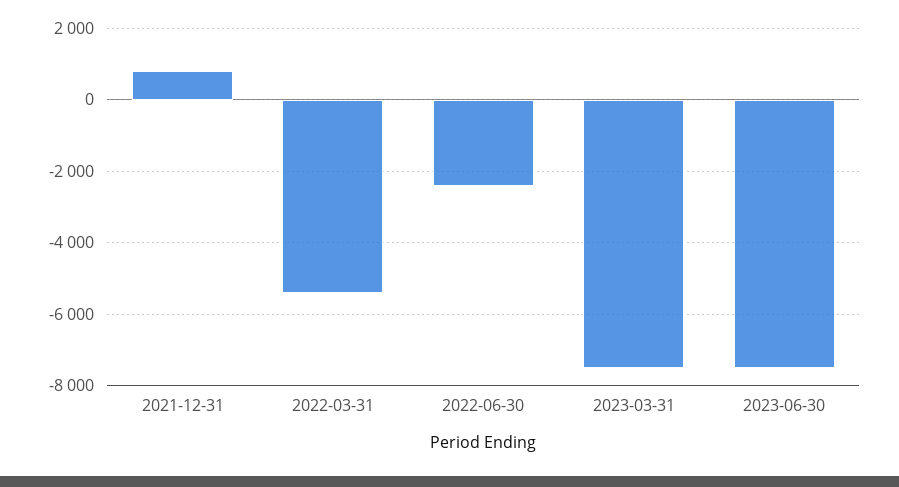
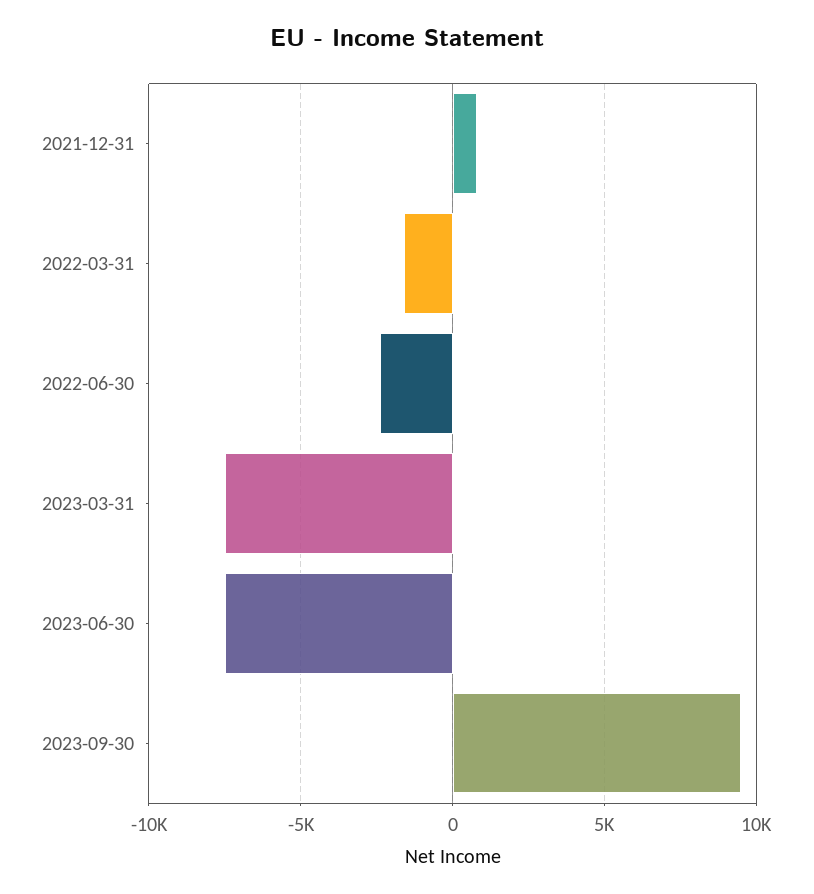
2022-03-31: -5400 -> -1500
2023-09-30: none -> 9500

